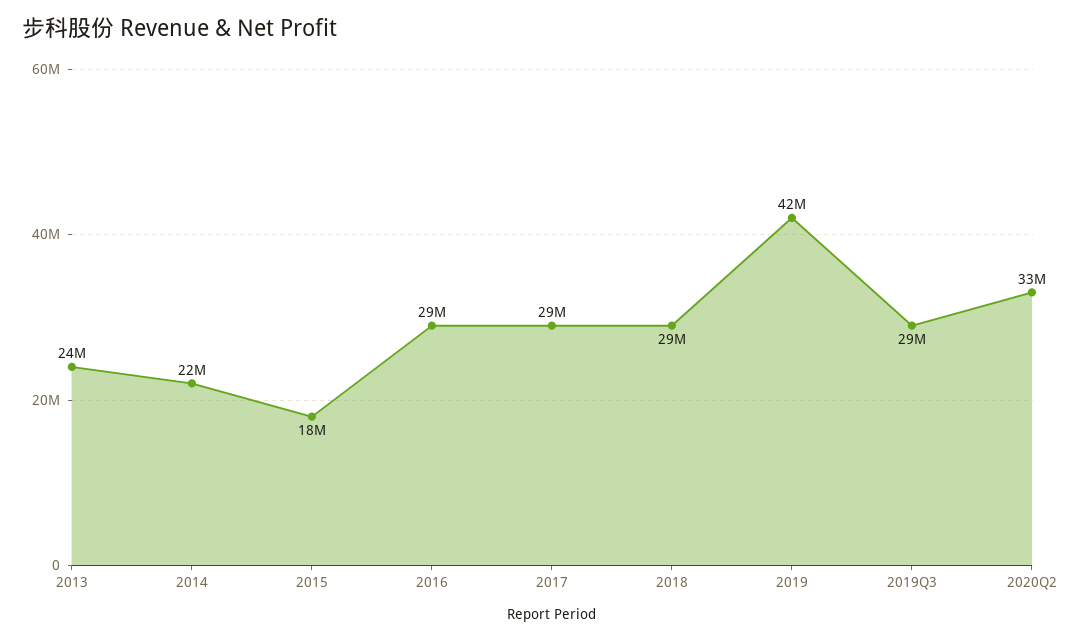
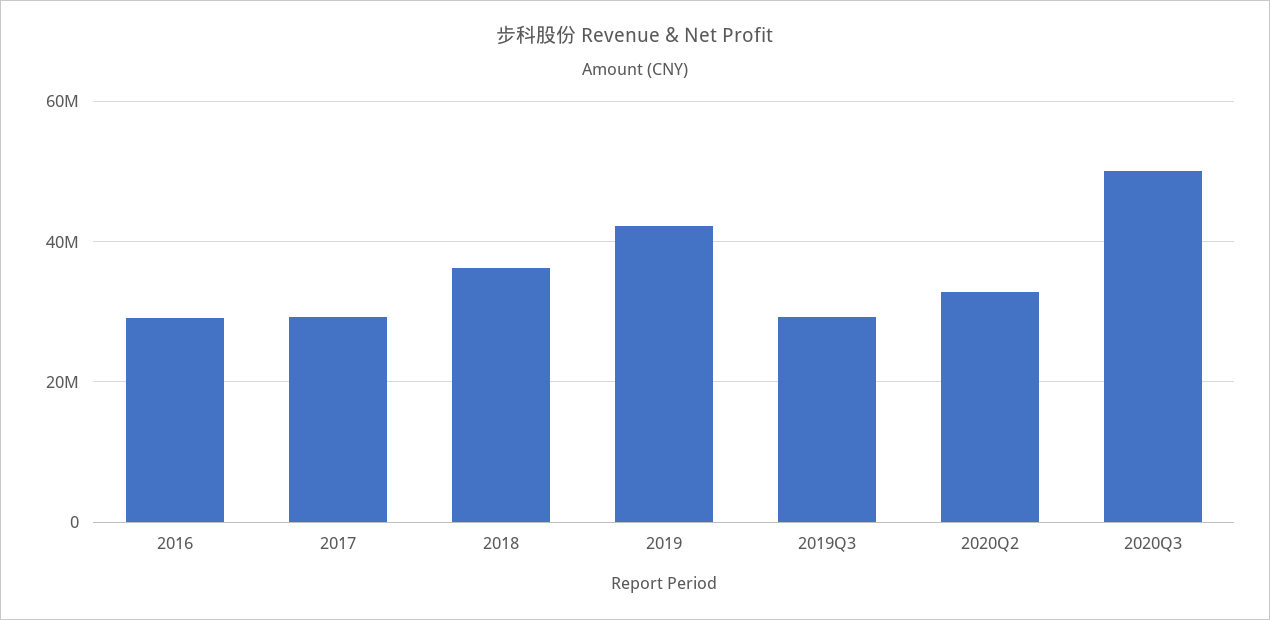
2013: 24000000 -> none
2014: 22000000 -> none
2015: 18000000 -> none
2018: 29000000 -> 36000000
2020Q3: none -> 50000000

